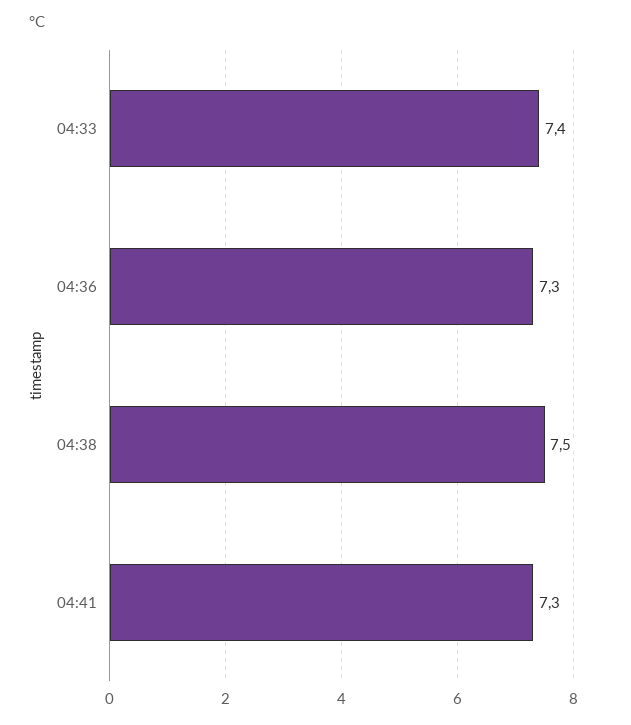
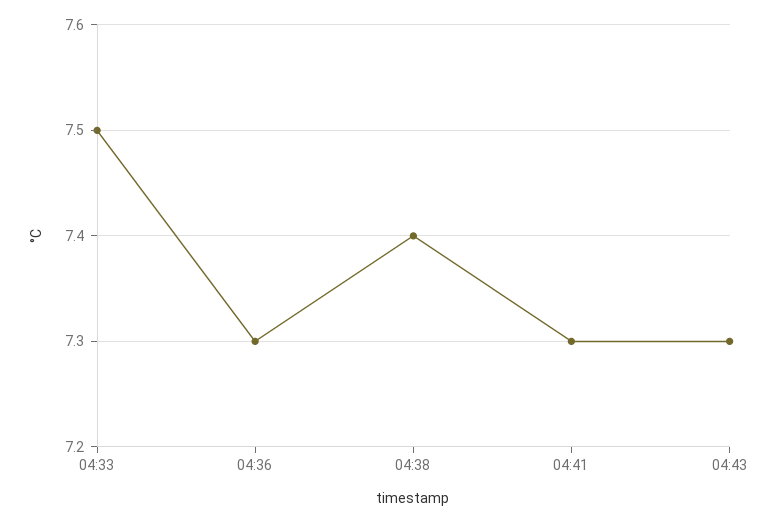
04:33: 7.4 -> 7.5
04:38: 7.5 -> 7.4
04:43: none -> 7.3

